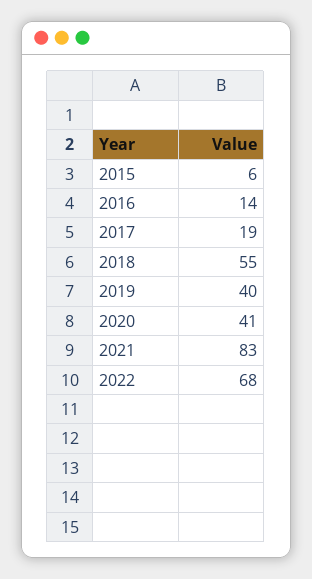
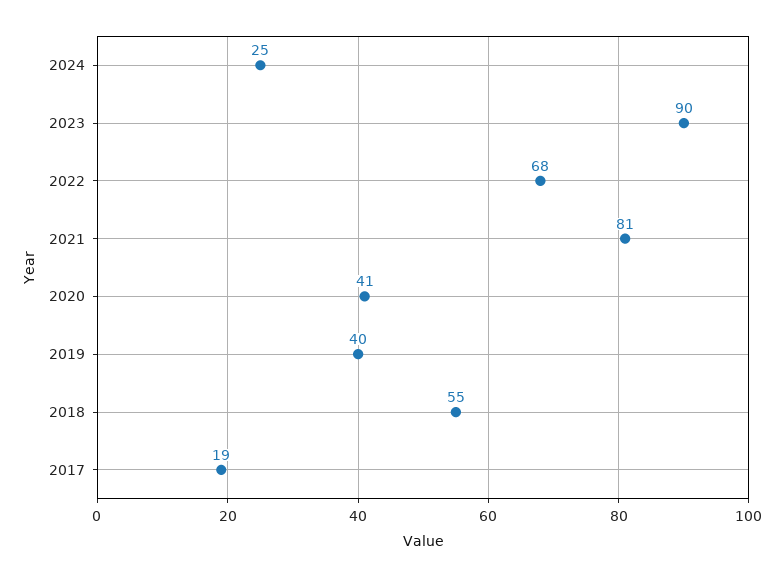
2015: 6 -> none
2016: 14 -> none
2021: 83 -> 81
2024: none -> 25
2023: none -> 90

